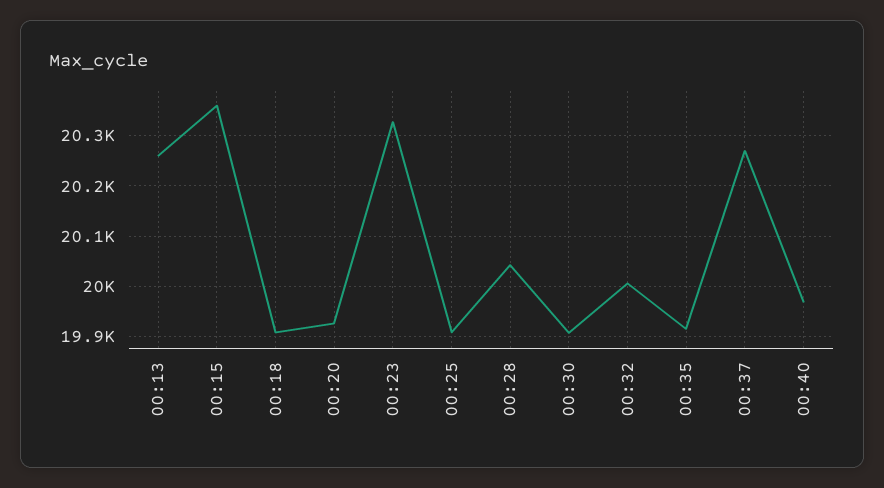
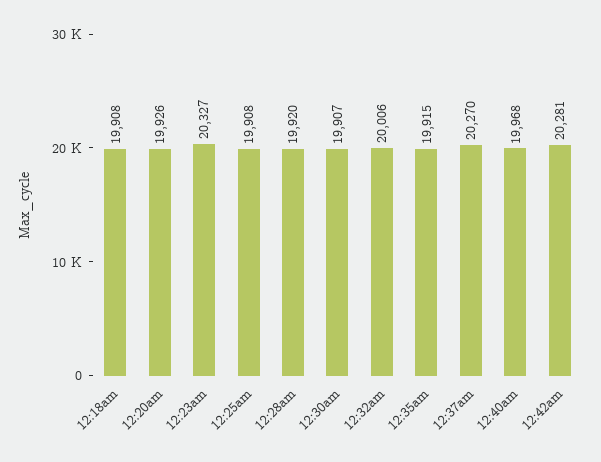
00:13: 20260 -> none
00:15: 20360 -> none
00:28: 20040 -> 19920
12:42am: none -> 20281

